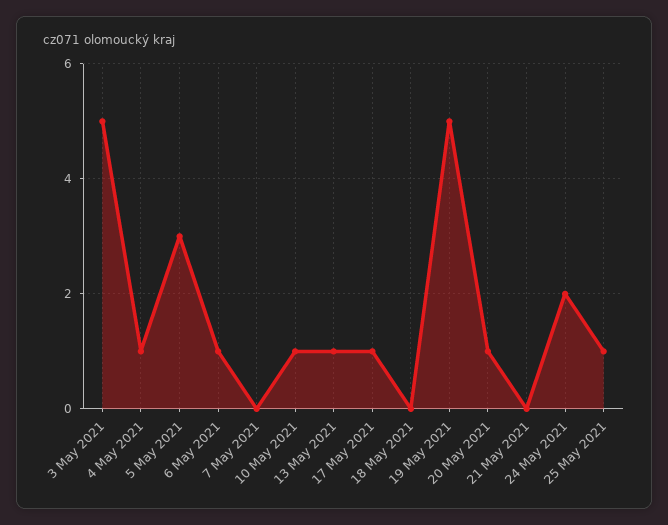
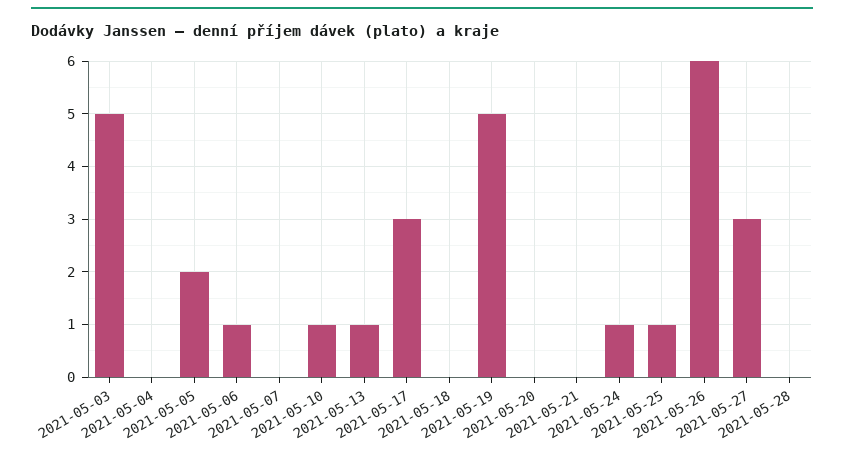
4 May 2021: 1 -> 0
5 May 2021: 3 -> 2
17 May 2021: 1 -> 3
20 May 2021: 1 -> 0
24 May 2021: 2 -> 1
2021-05-26: none -> 6
2021-05-27: none -> 3
2021-05-28: none -> 0

